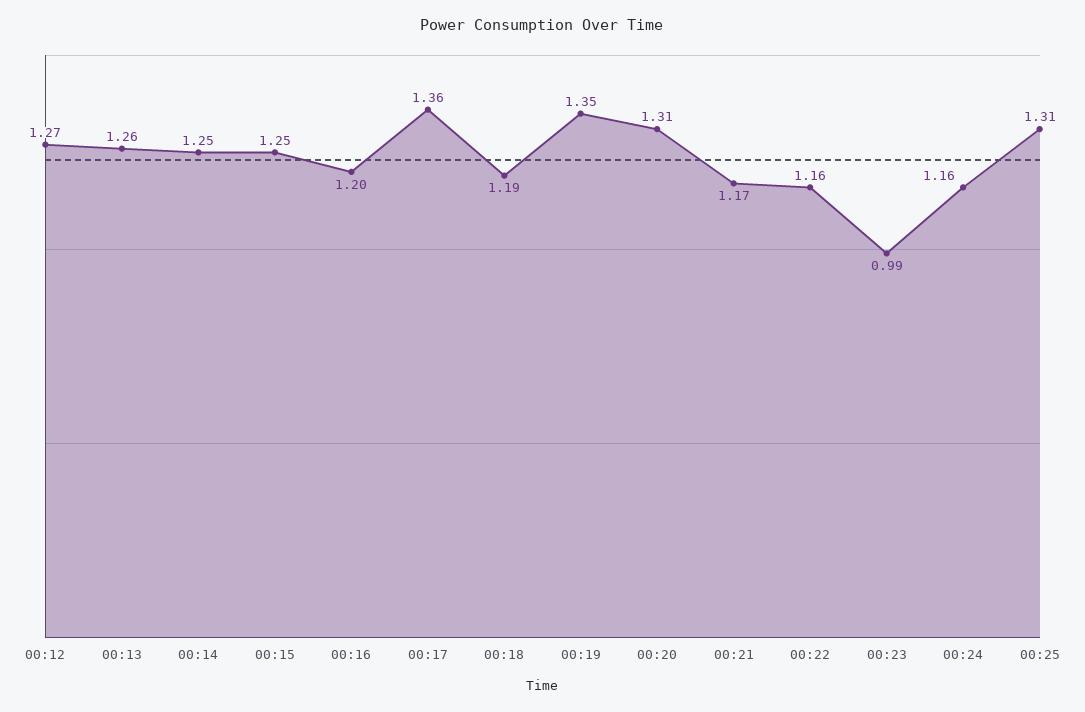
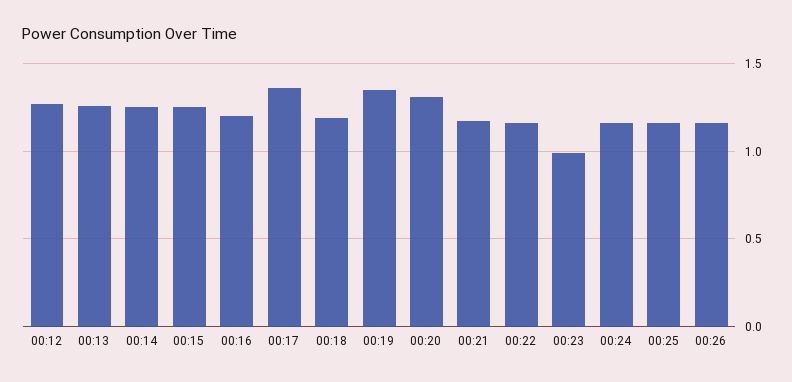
00:25: 1.31 -> 1.15
00:26: none -> 1.15

